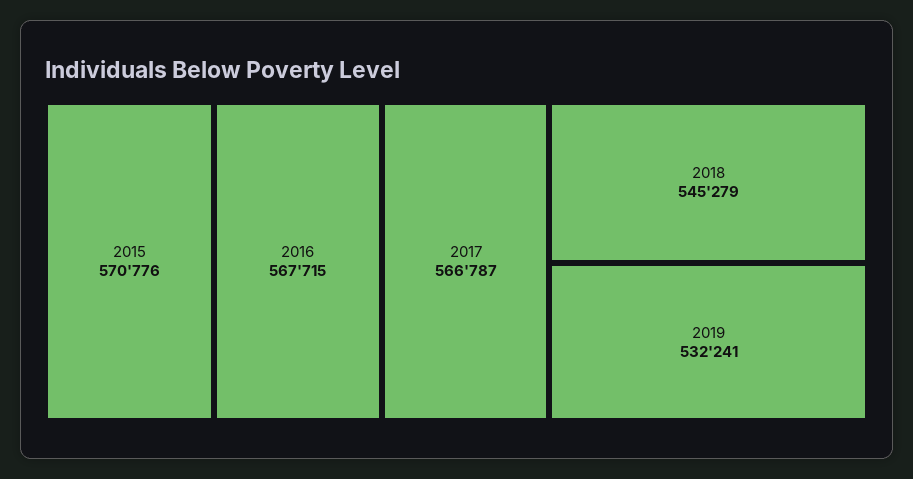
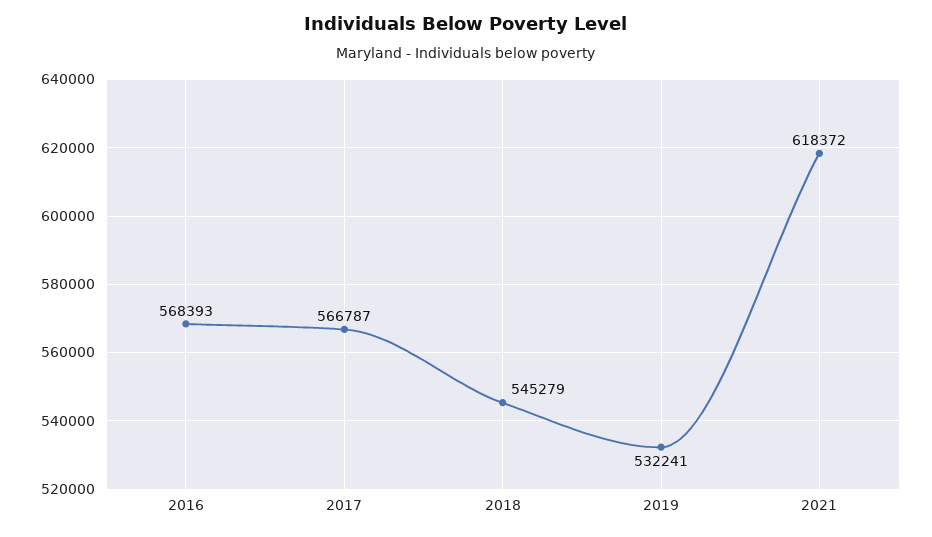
2015: 570776 -> none
2016: 567715 -> 568393
2021: none -> 618372

